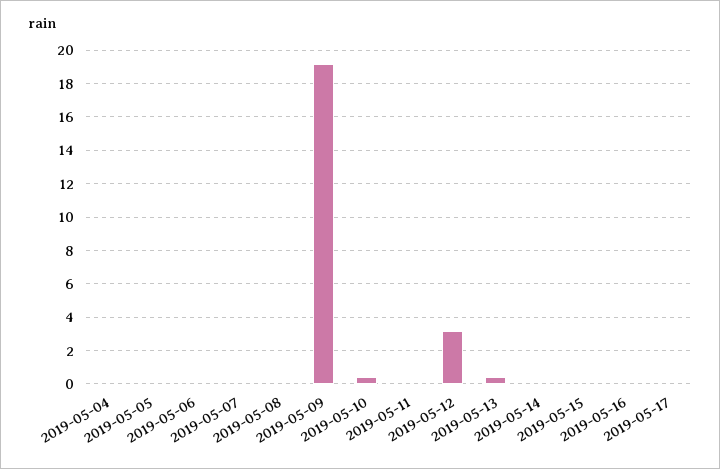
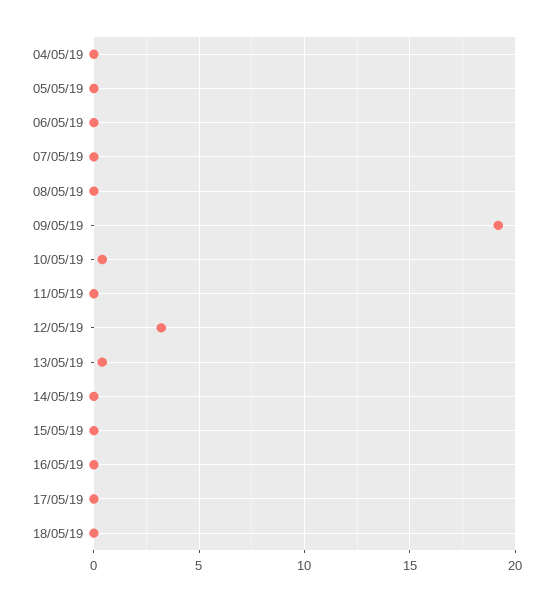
18/05/19: none -> 0

